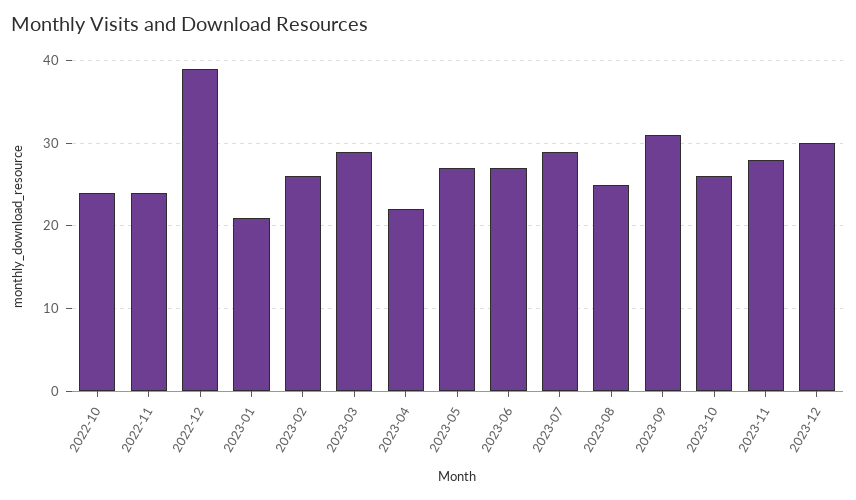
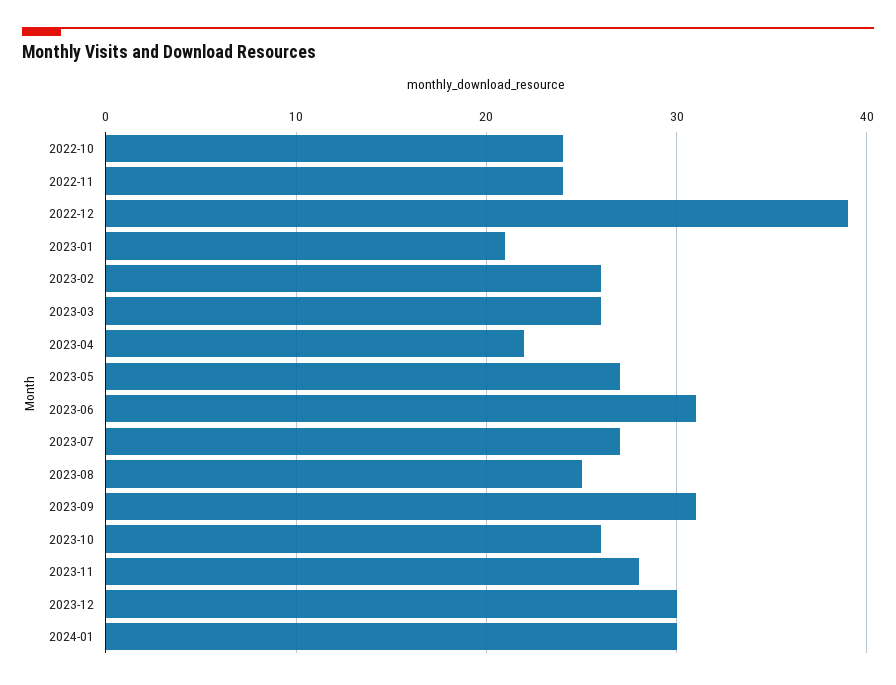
2023-03: 29 -> 26
2023-06: 27 -> 31
2023-07: 29 -> 27
2024-01: none -> 30

